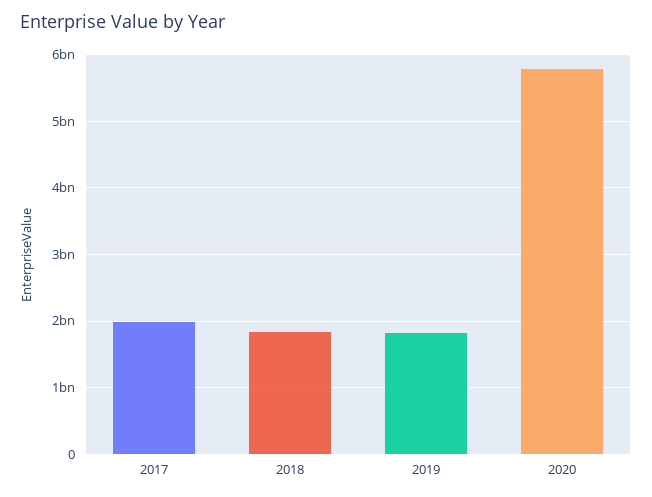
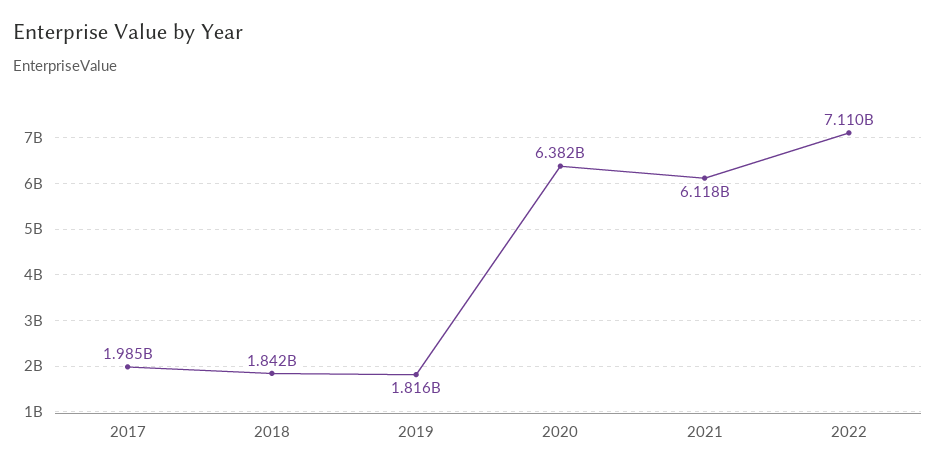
2020: 5800000000 -> 6382000000
2021: none -> 6118000000
2022: none -> 7110000000

